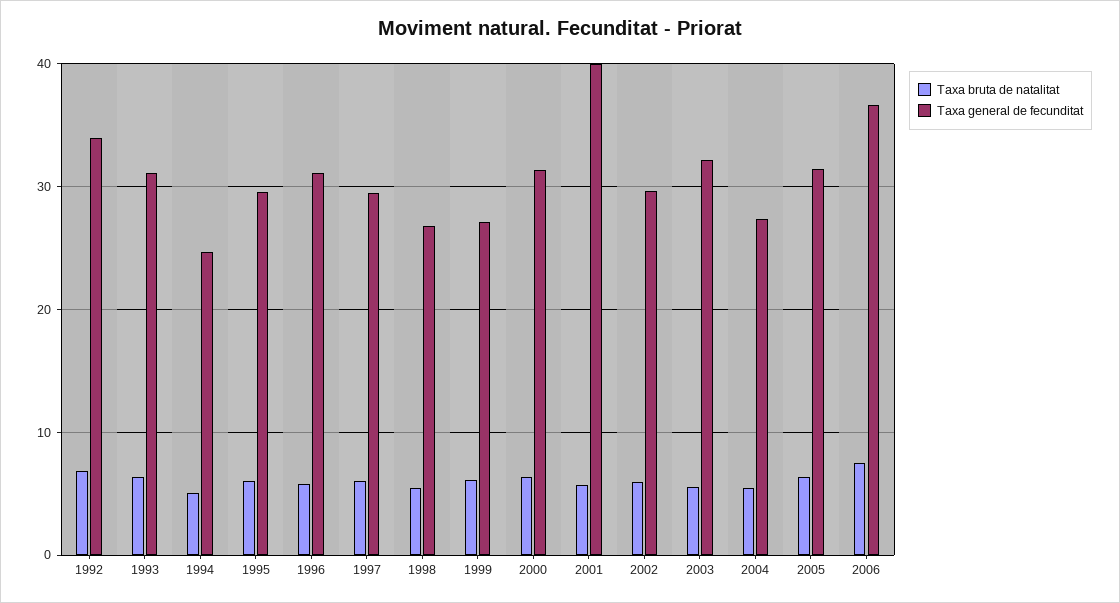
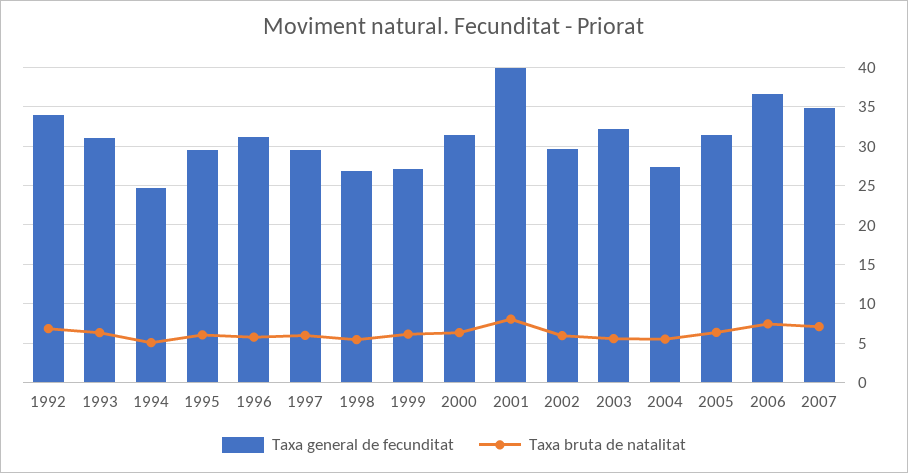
Taxa bruta de natalitat, 2001: 6 -> 8
Taxa general de fecunditat, 2007: none -> 35
Taxa bruta de natalitat, 2007: none -> 7

